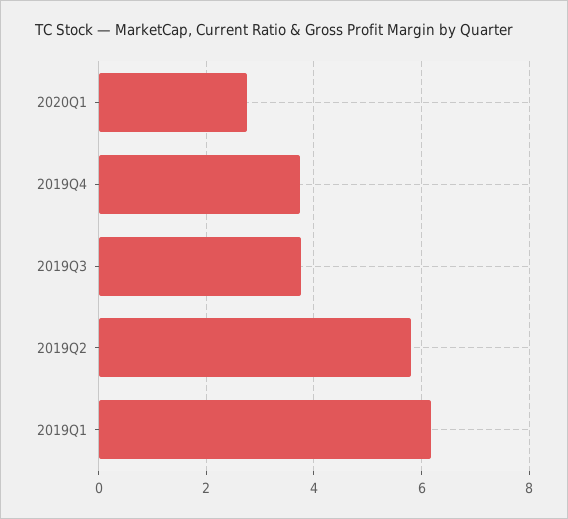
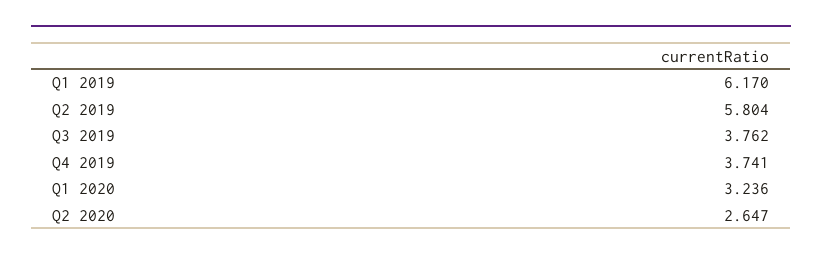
2020Q1: 2.8 -> 3.236
Q2 2020: none -> 2.647

